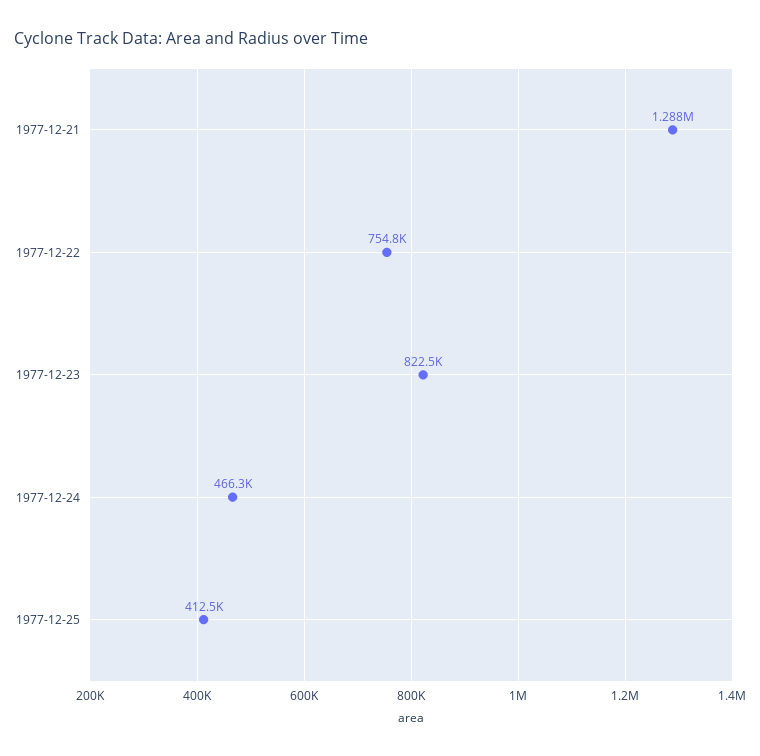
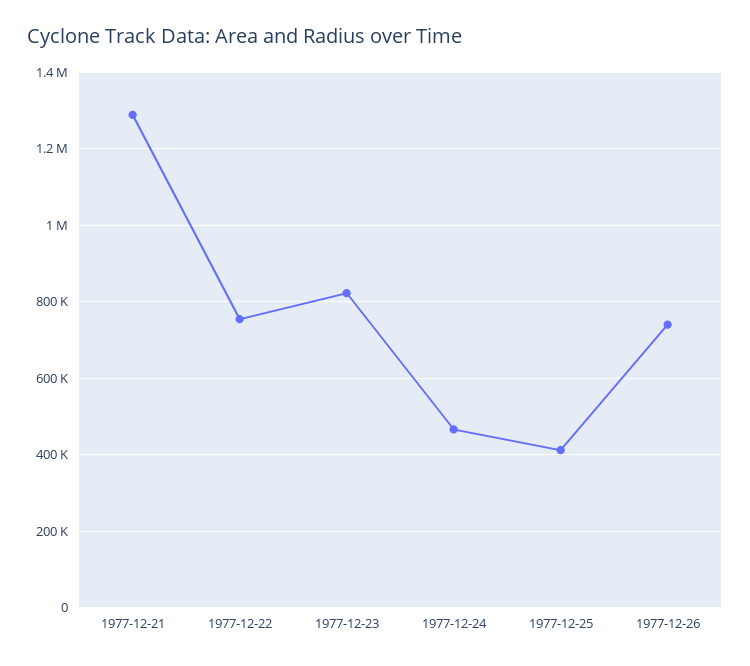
1977-12-26: none -> 740000

